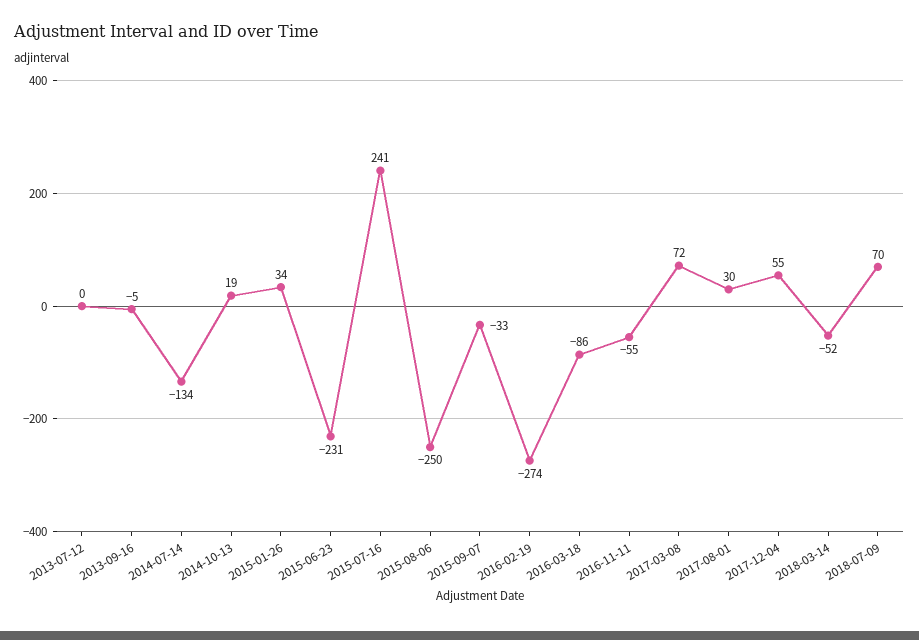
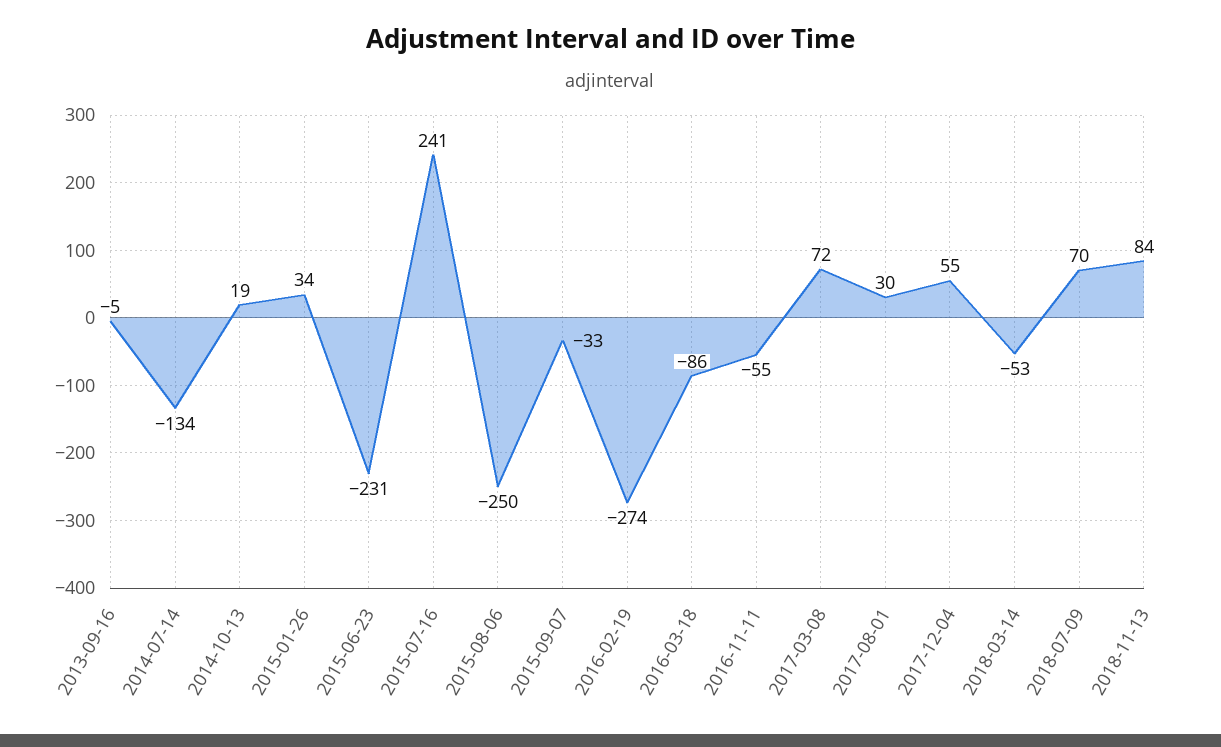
2013-07-12: 0 -> none
2018-03-14: -52 -> -53
2018-11-13: none -> 84

